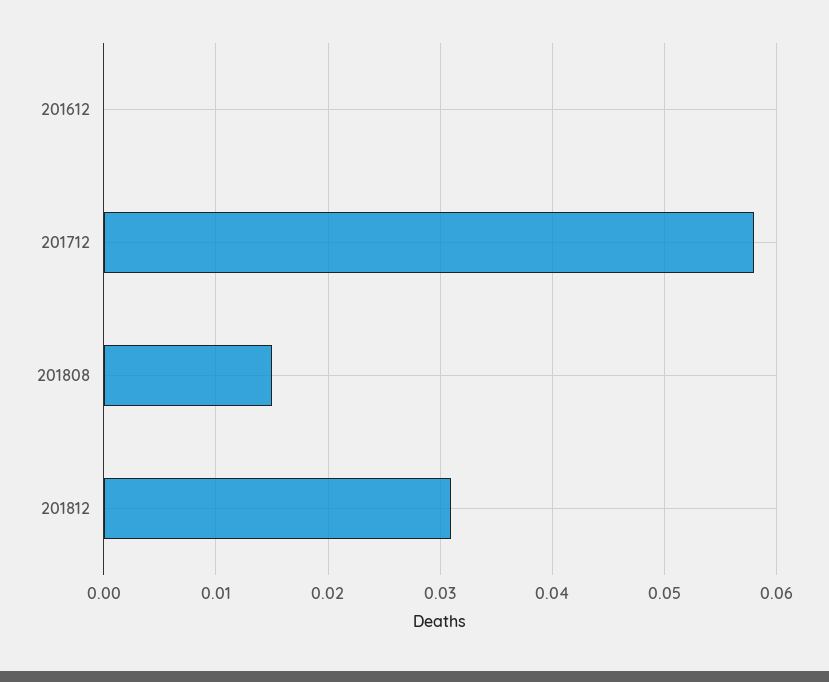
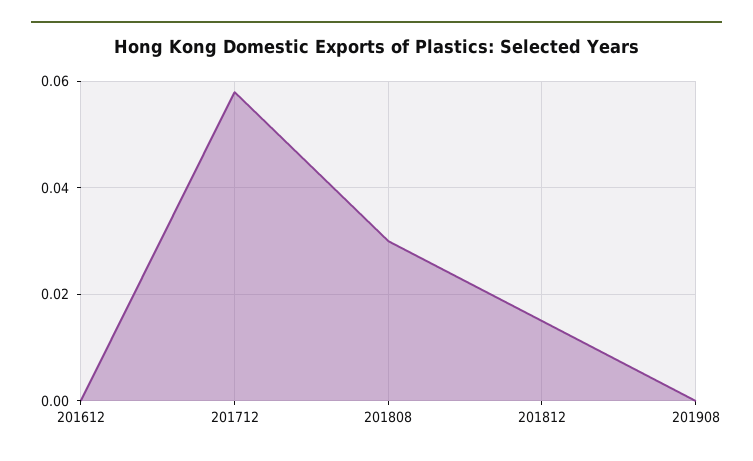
201808: 0.015 -> 0.03
201812: 0.031 -> 0.015
201908: none -> 0

